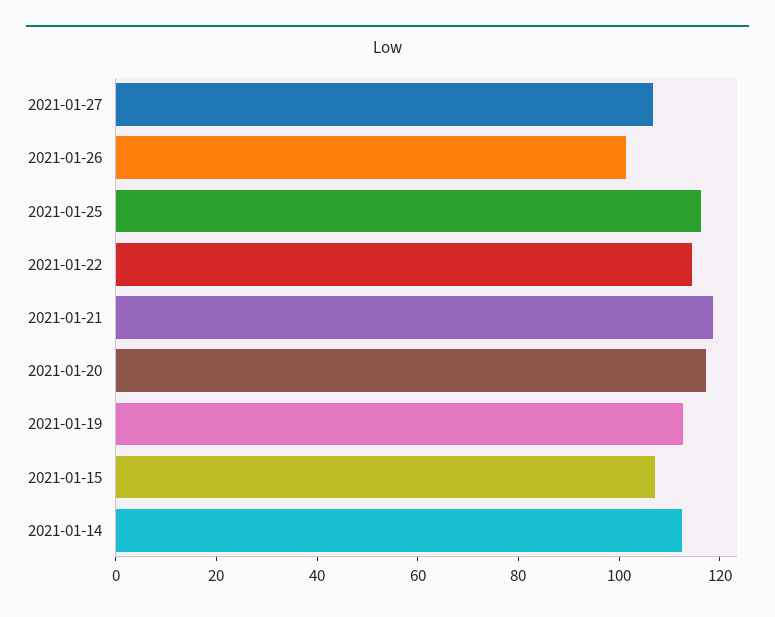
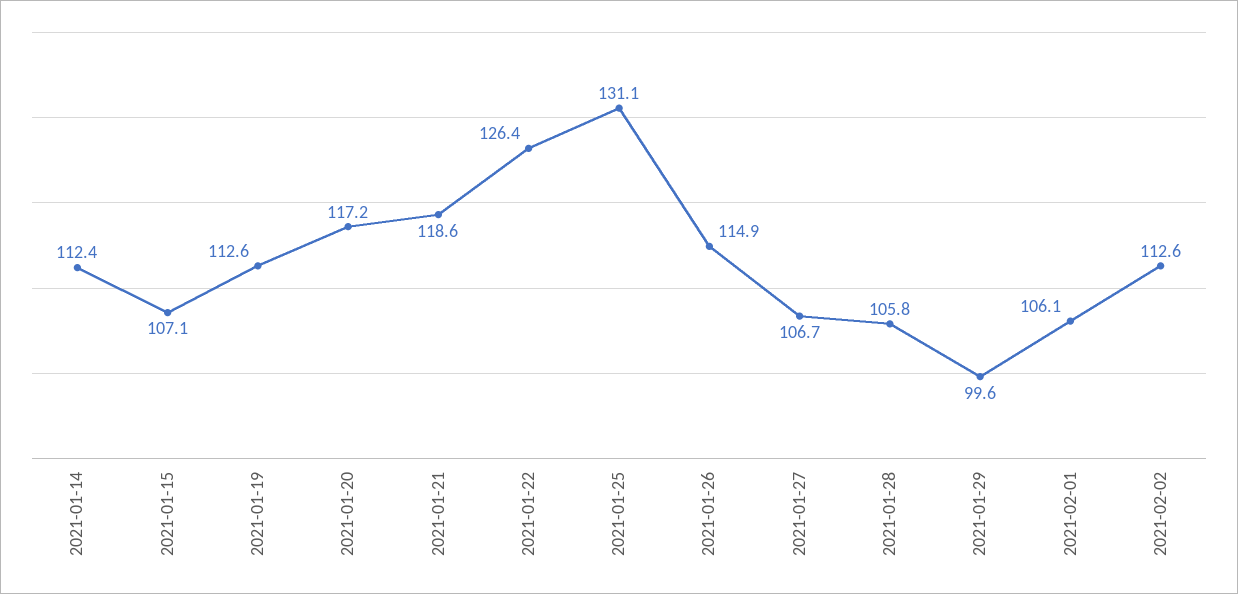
2021-01-26: 100 -> 114.9
2021-01-25: 115 -> 131.1
2021-01-22: 115 -> 126.4
2021-01-28: none -> 105.8
2021-01-29: none -> 99.6
2021-02-01: none -> 106.1
2021-02-02: none -> 112.6

